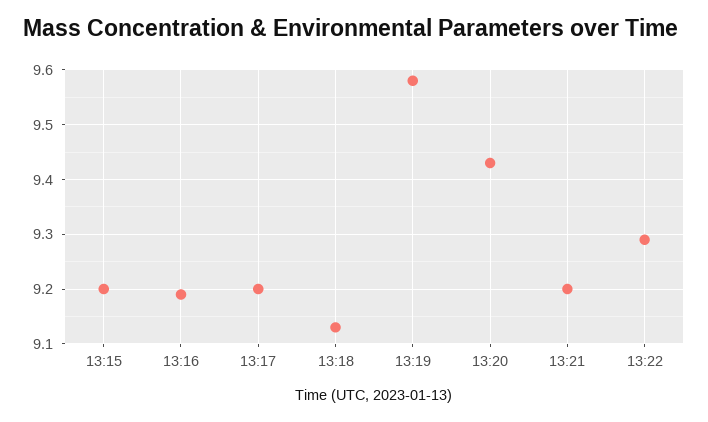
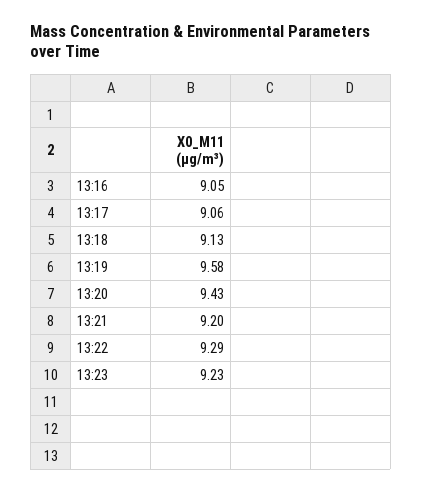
13:15: 9.2 -> none
13:16: 9.2 -> 9.05
13:17: 9.2 -> 9.06
13:23: none -> 9.23

